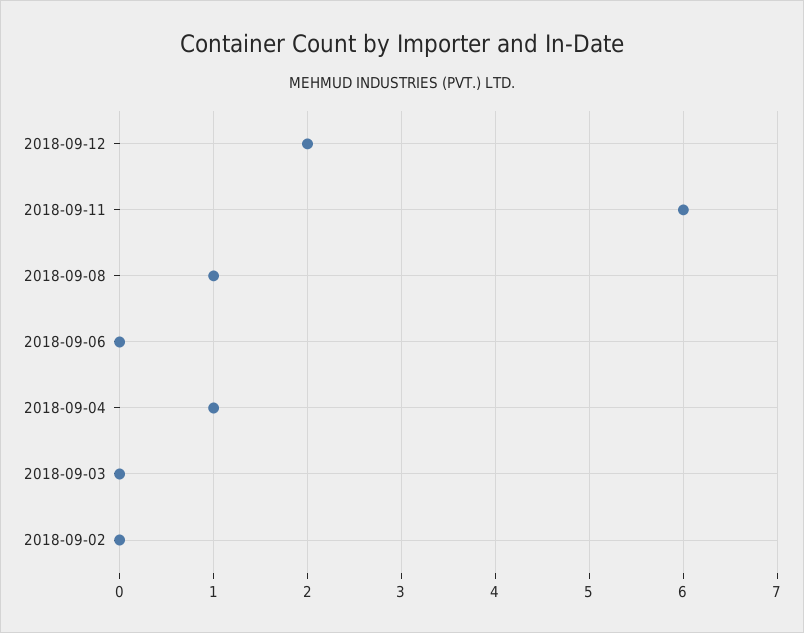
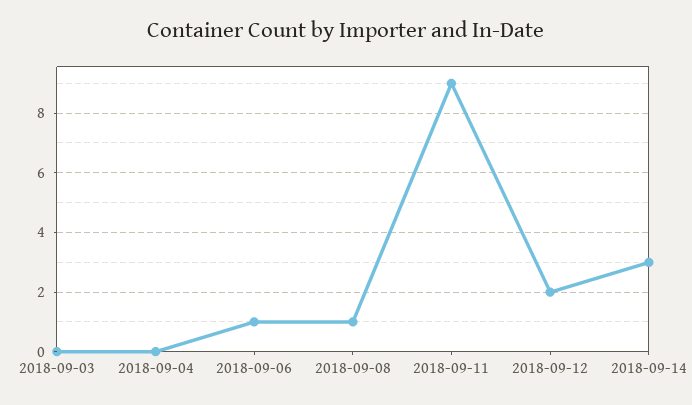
2018-09-11: 6 -> 9
2018-09-06: 0 -> 1
2018-09-04: 1 -> 0
2018-09-02: 0 -> none
2018-09-14: none -> 3

